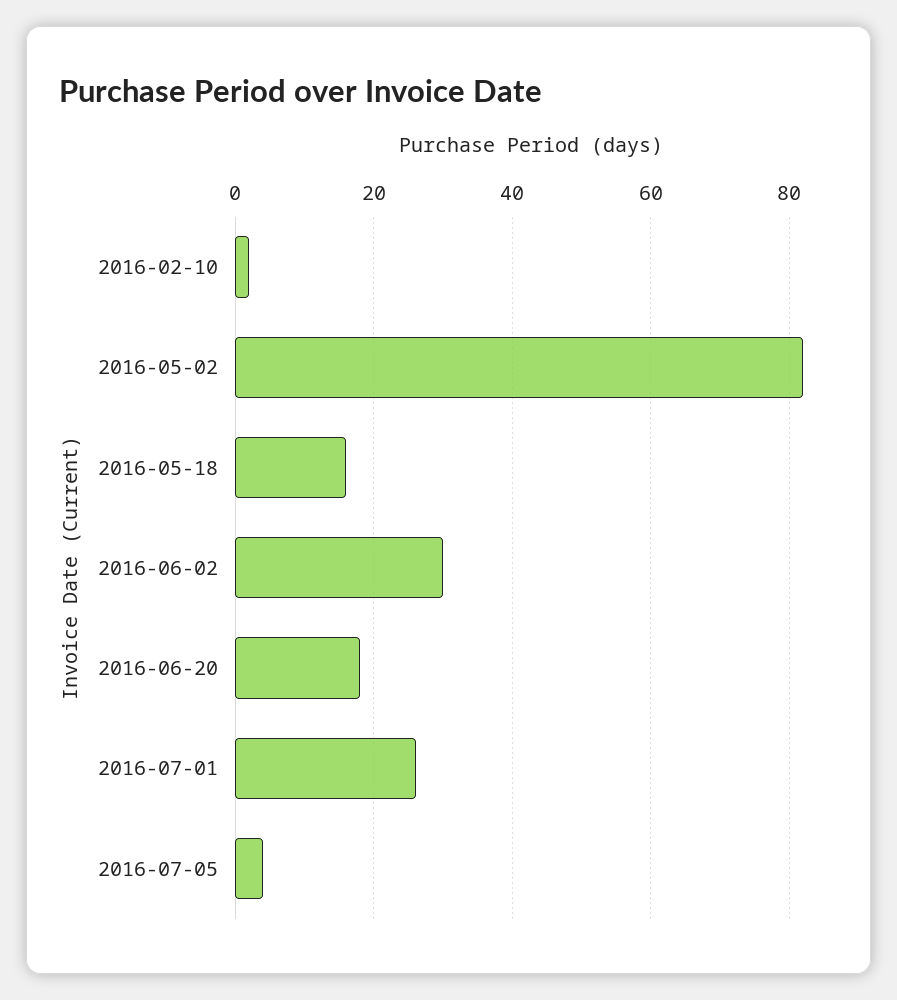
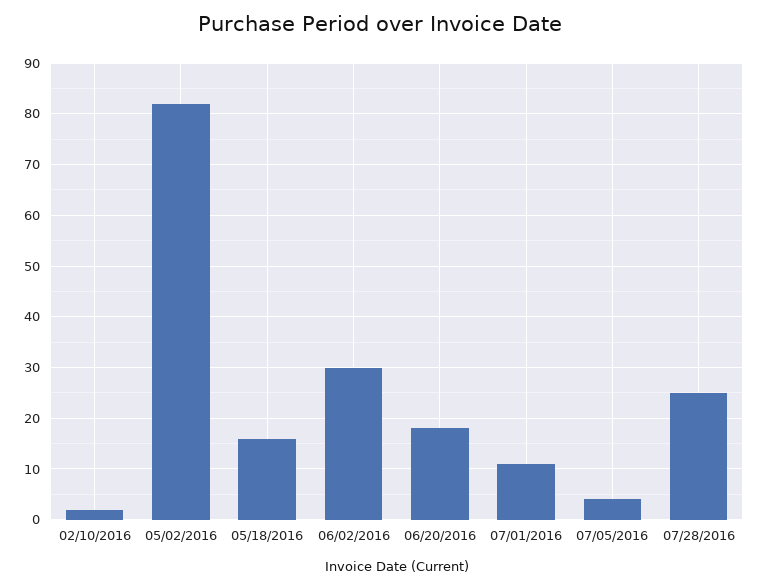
2016-07-01: 25 -> 10
07/28/2016: none -> 25

